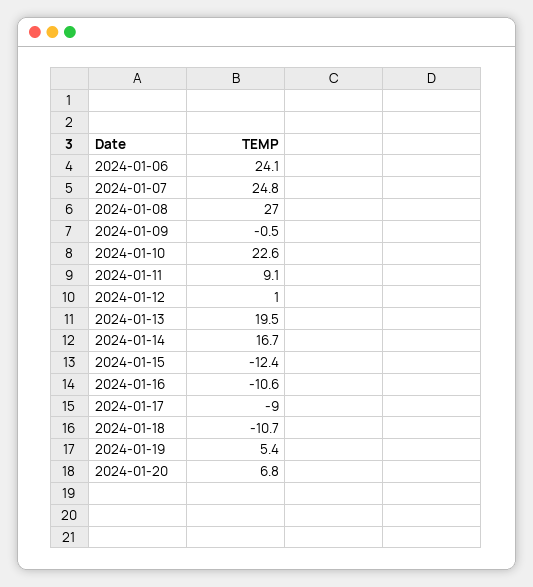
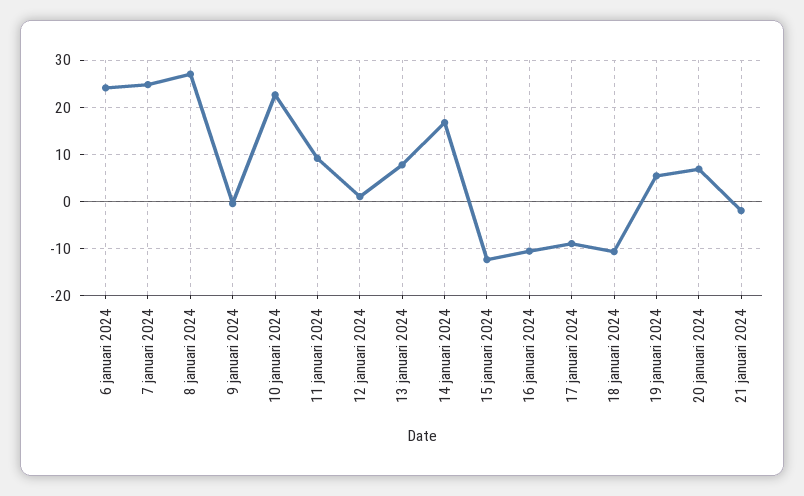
2024-01-13: 19.5 -> 8
21 januari 2024: none -> -2

